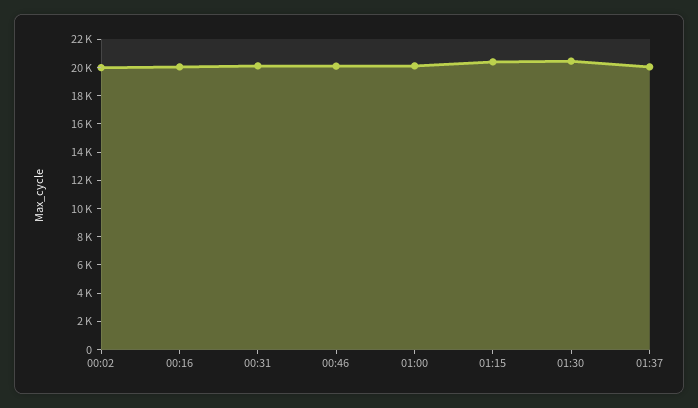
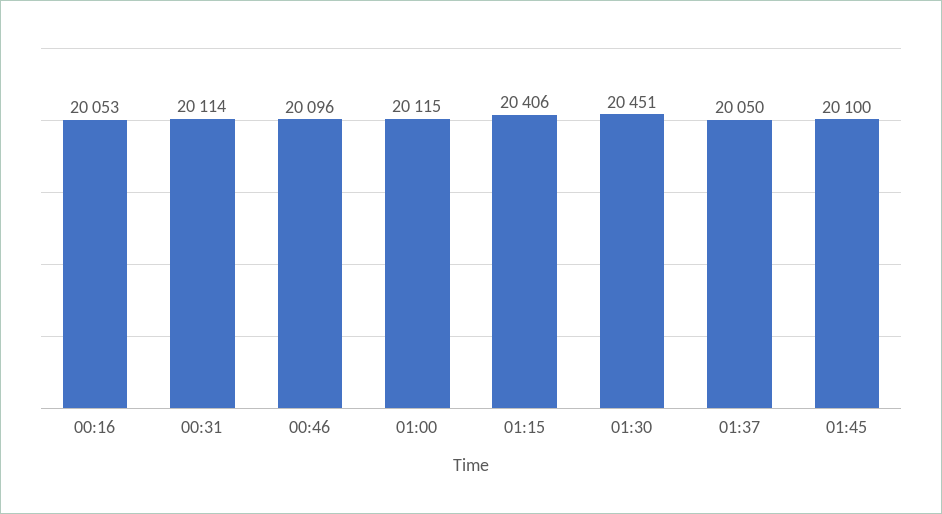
00:02: 20000 -> none
01:45: none -> 20100

